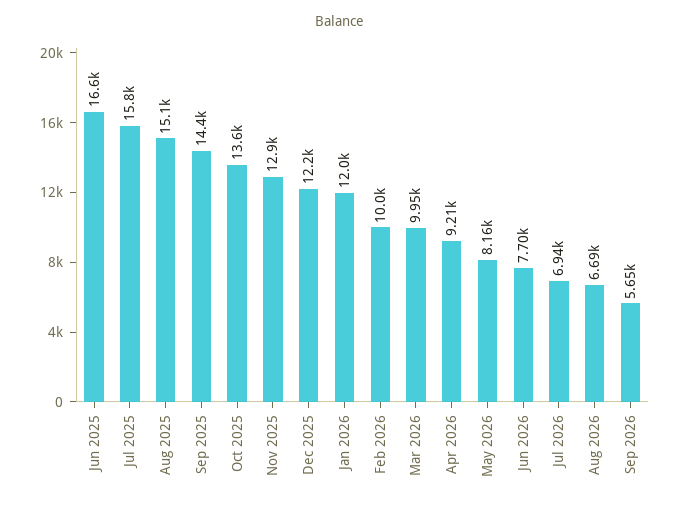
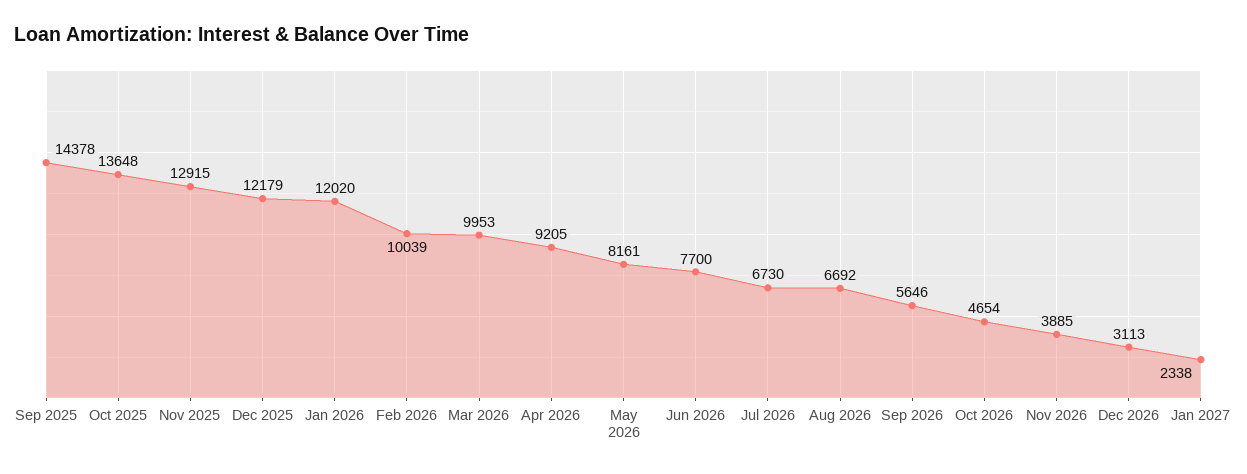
Jun 2025: 16600 -> none
Jul 2025: 15800 -> none
Aug 2025: 15100 -> none
Jul 2026: 6940 -> 6730
Oct 2026: none -> 4654
Nov 2026: none -> 3885
Dec 2026: none -> 3113
Jan 2027: none -> 2338

